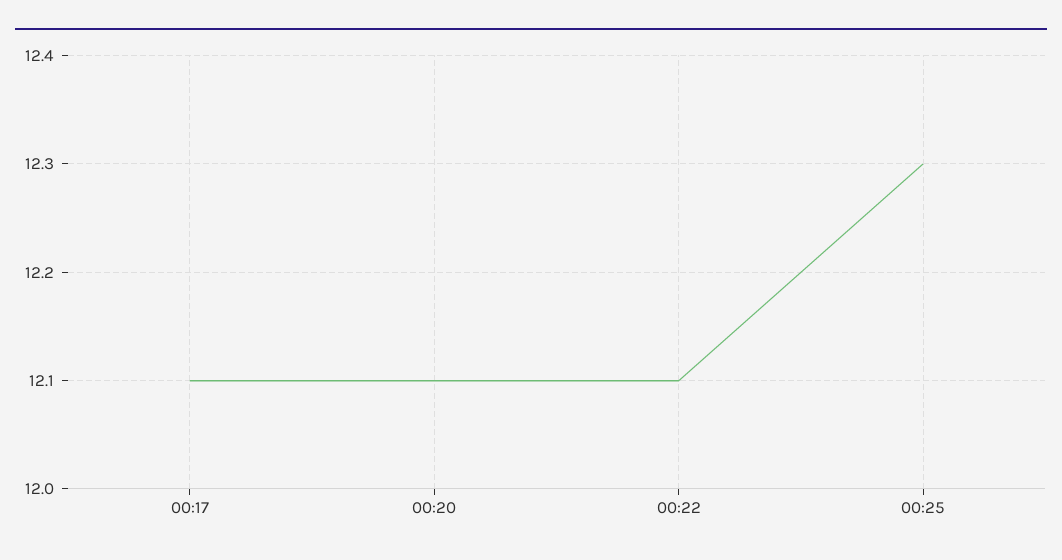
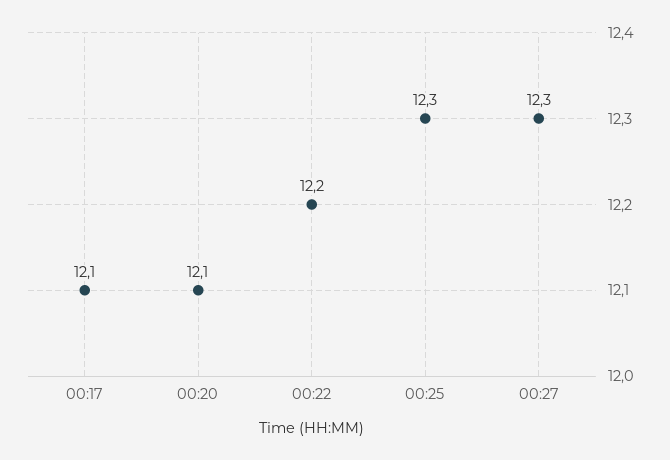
00:22: 12.1 -> 12.2
00:27: none -> 12.3

